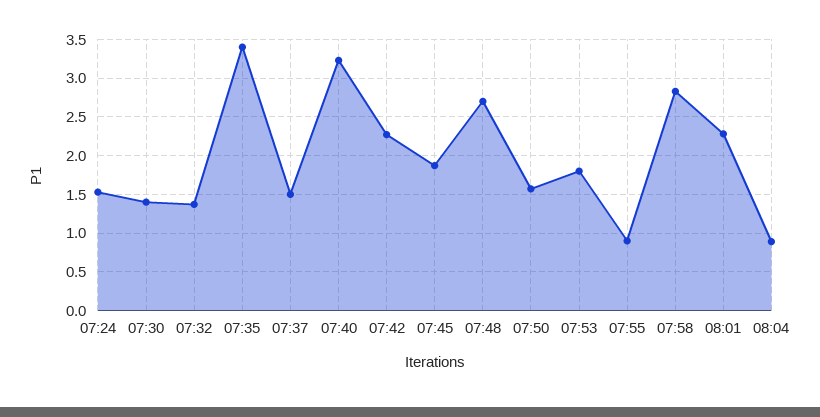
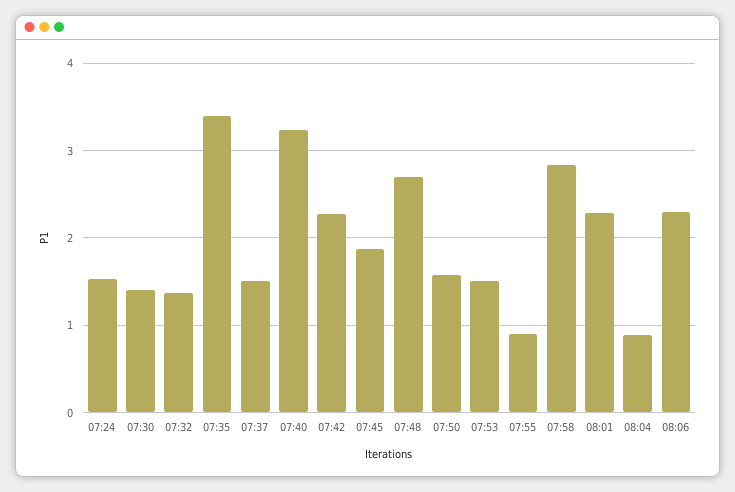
07:53: 1.8 -> 1.5
08:06: none -> 2.3

